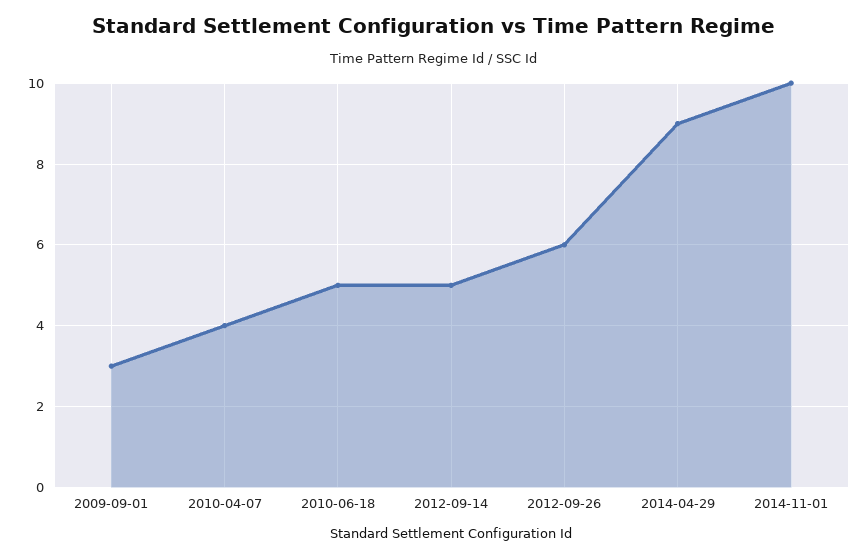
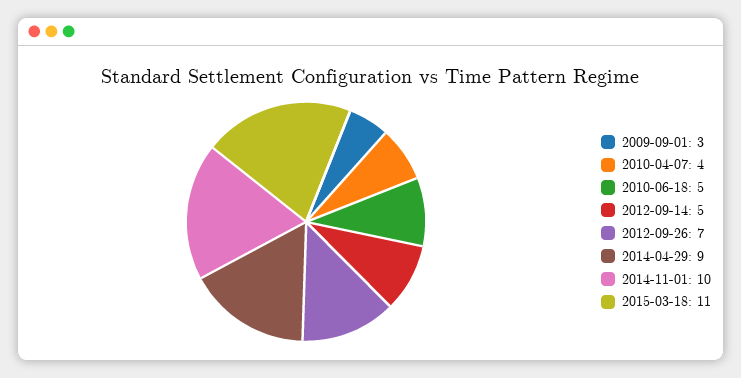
2012-09-26: 6 -> 7
2015-03-18: none -> 11

